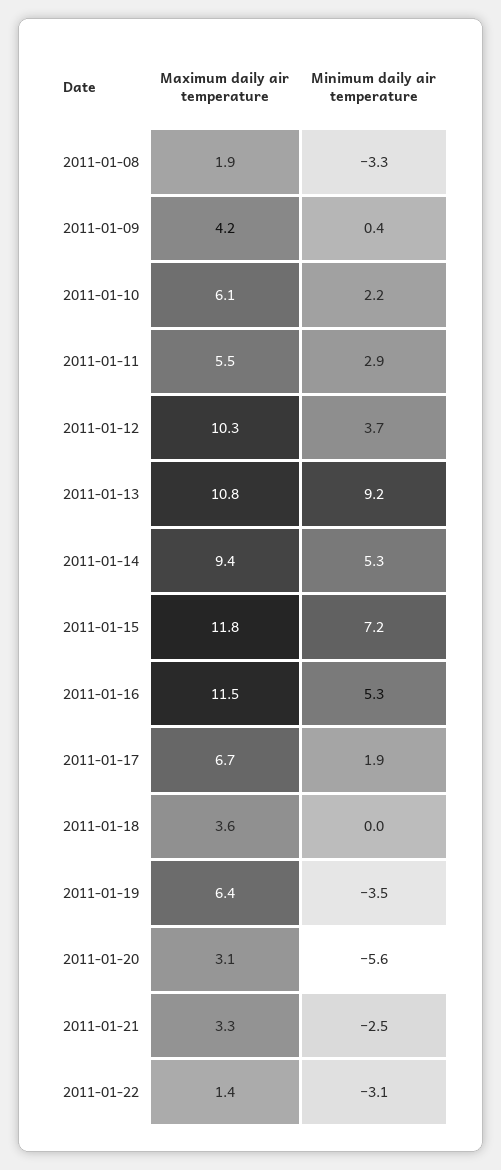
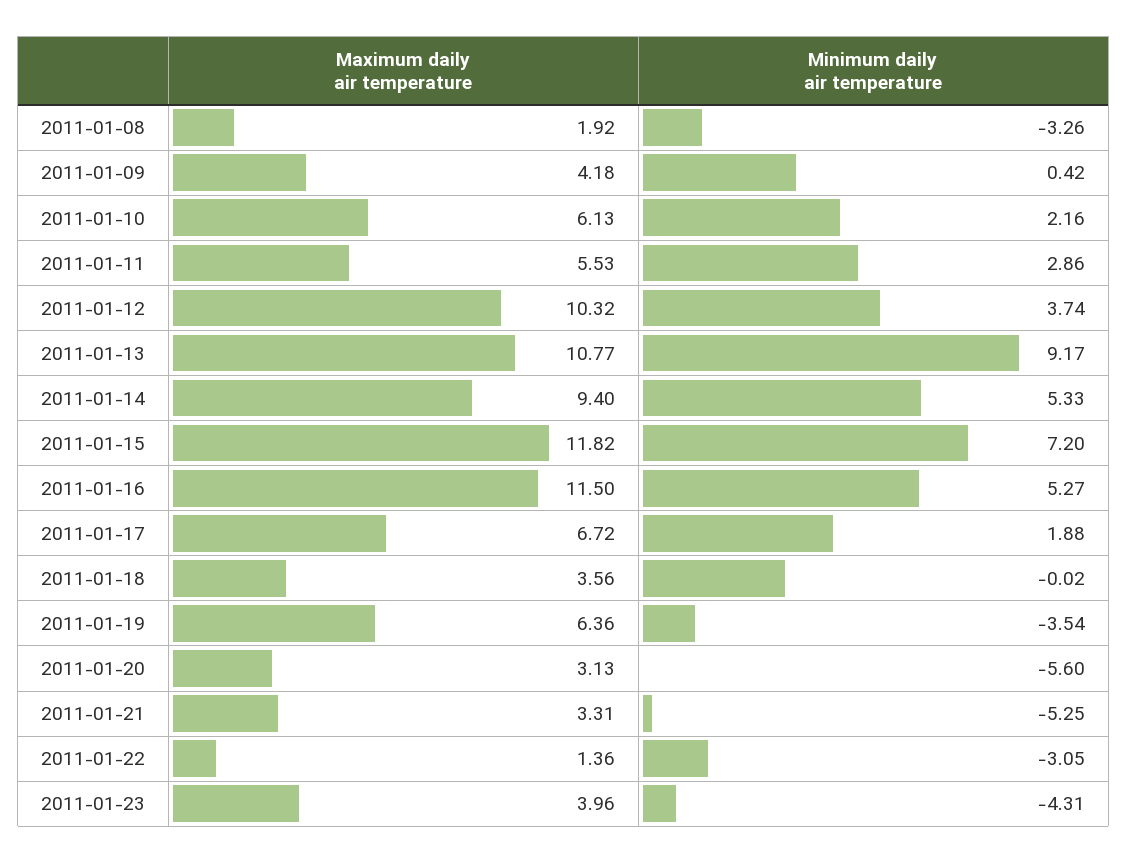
Minimum daily air temperature, 2011-01-21: -2.5 -> -5.25
Maximum daily air temperature, 2011-01-23: none -> 3.96
Minimum daily air temperature, 2011-01-23: none -> -4.31

